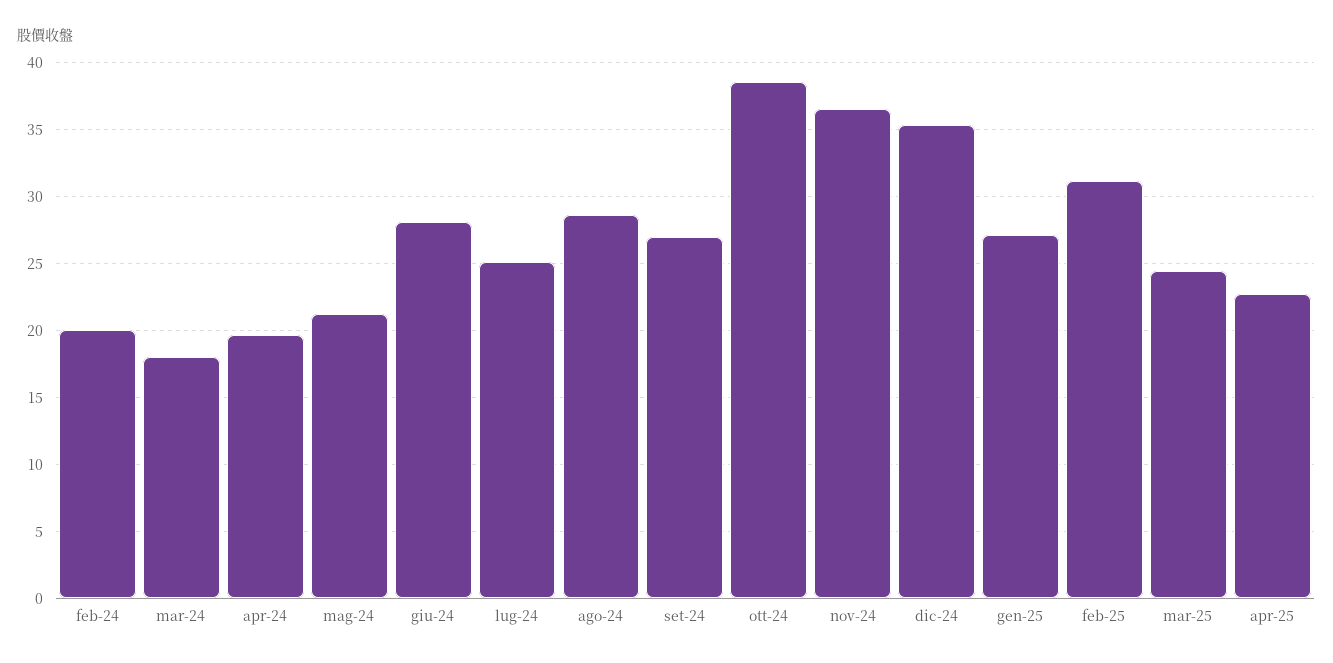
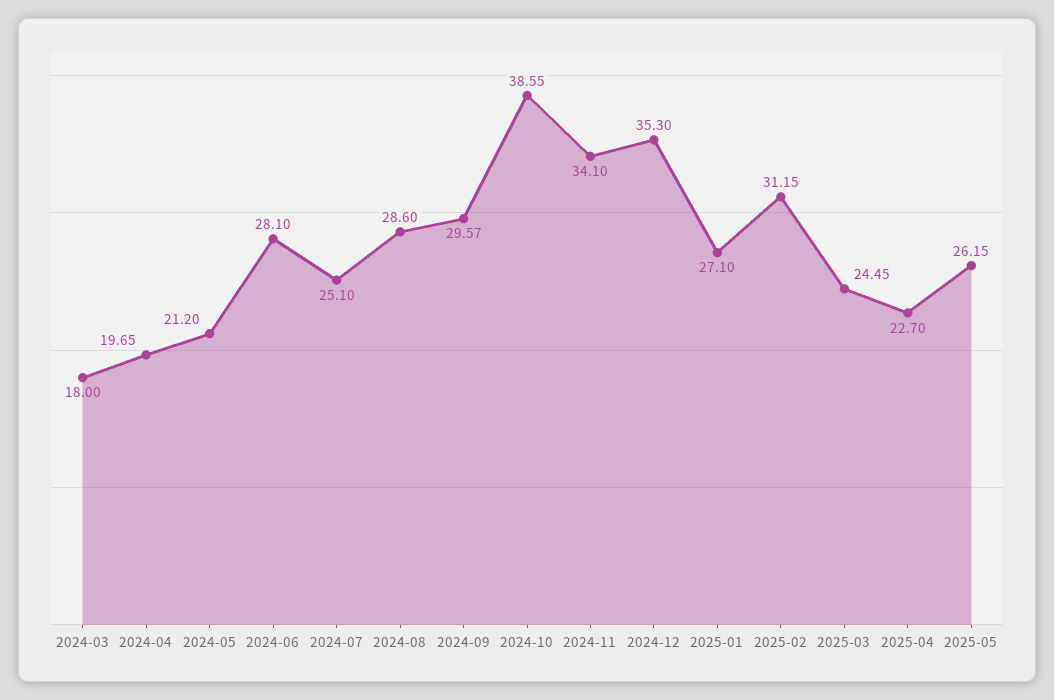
feb-24: 20 -> none
set-24: 27 -> 29.57
nov-24: 36.5 -> 34.1
2025-05: none -> 26.15

